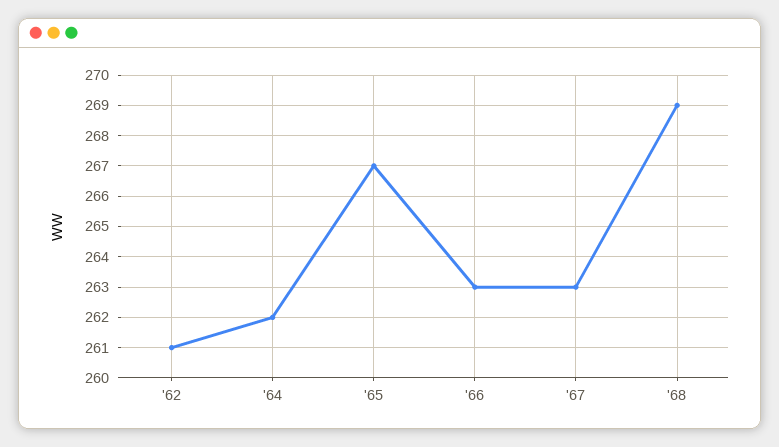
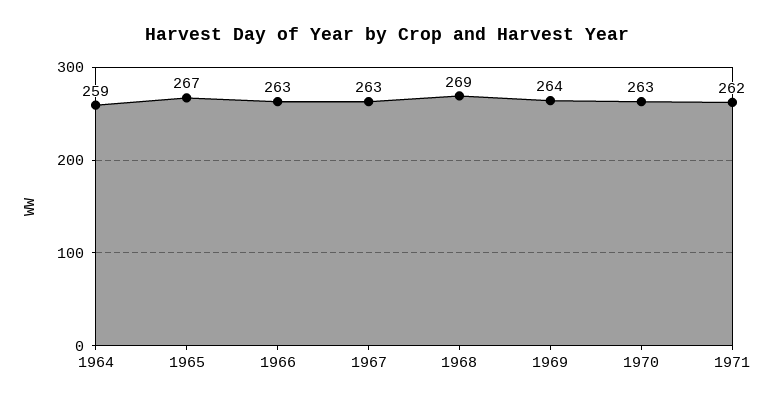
'62: 261 -> none
'64: 262 -> 259
1969: none -> 264
1970: none -> 263
1971: none -> 262

